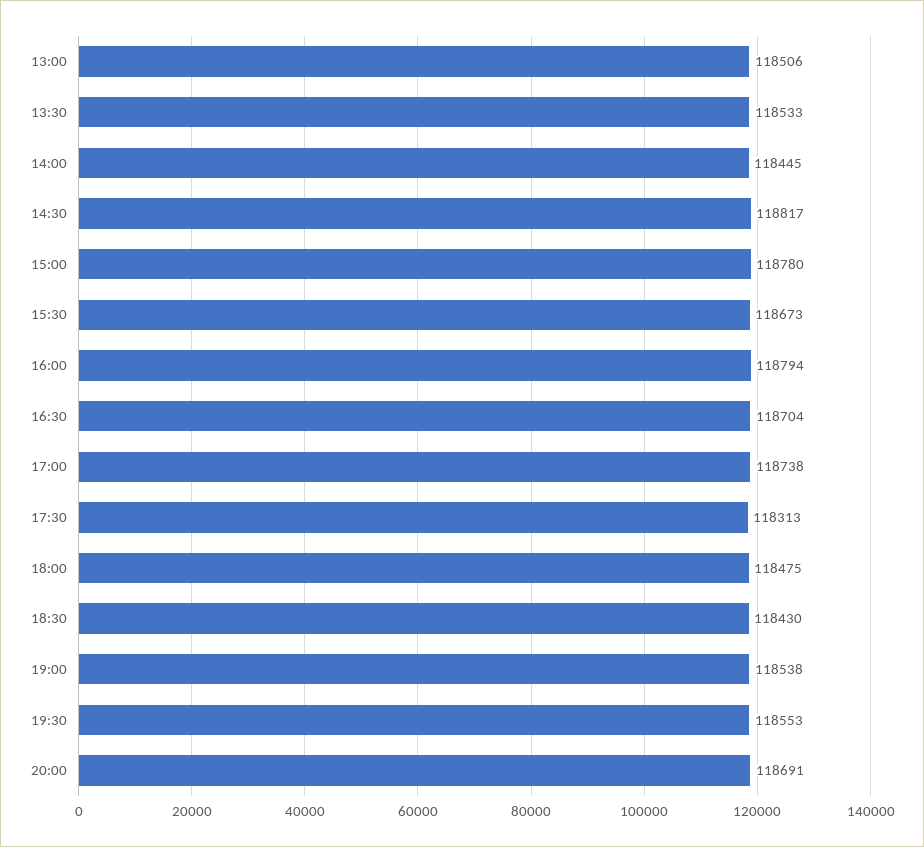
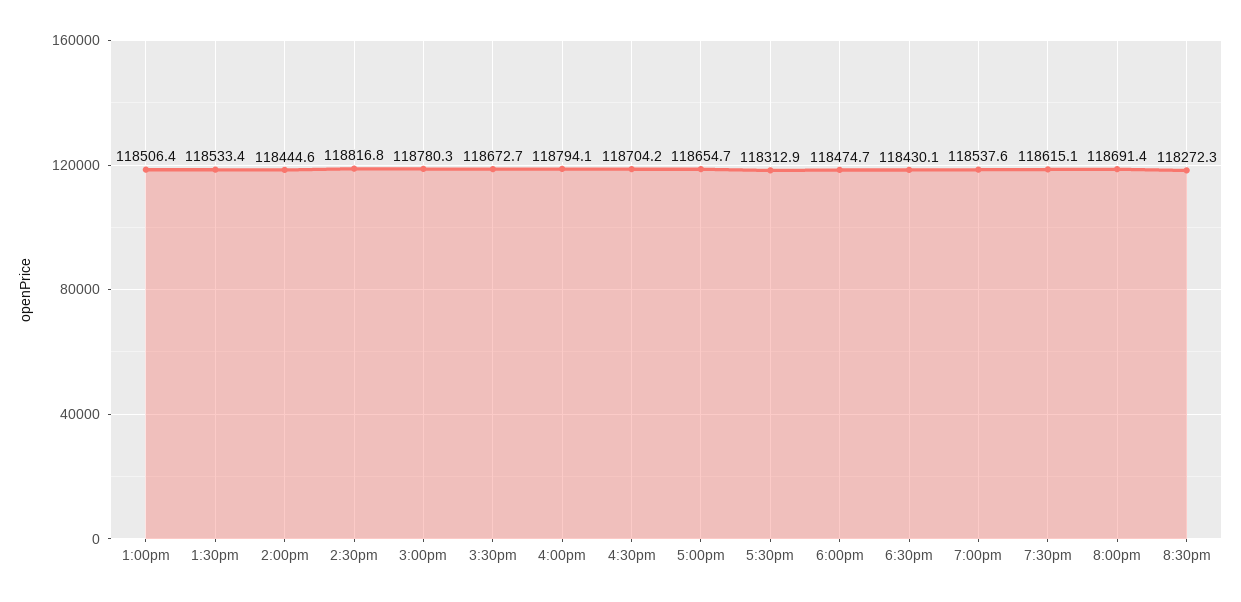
17:00: 118738 -> 118654.7
19:30: 118553 -> 118615.1
8:30pm: none -> 118272.3

